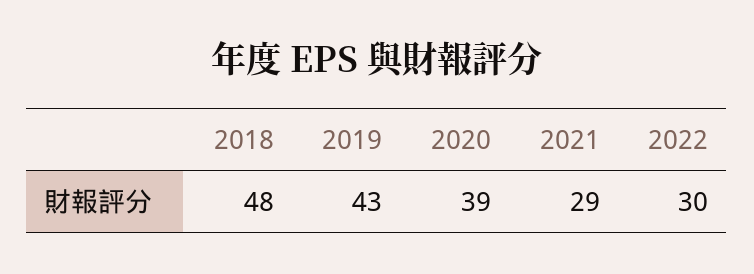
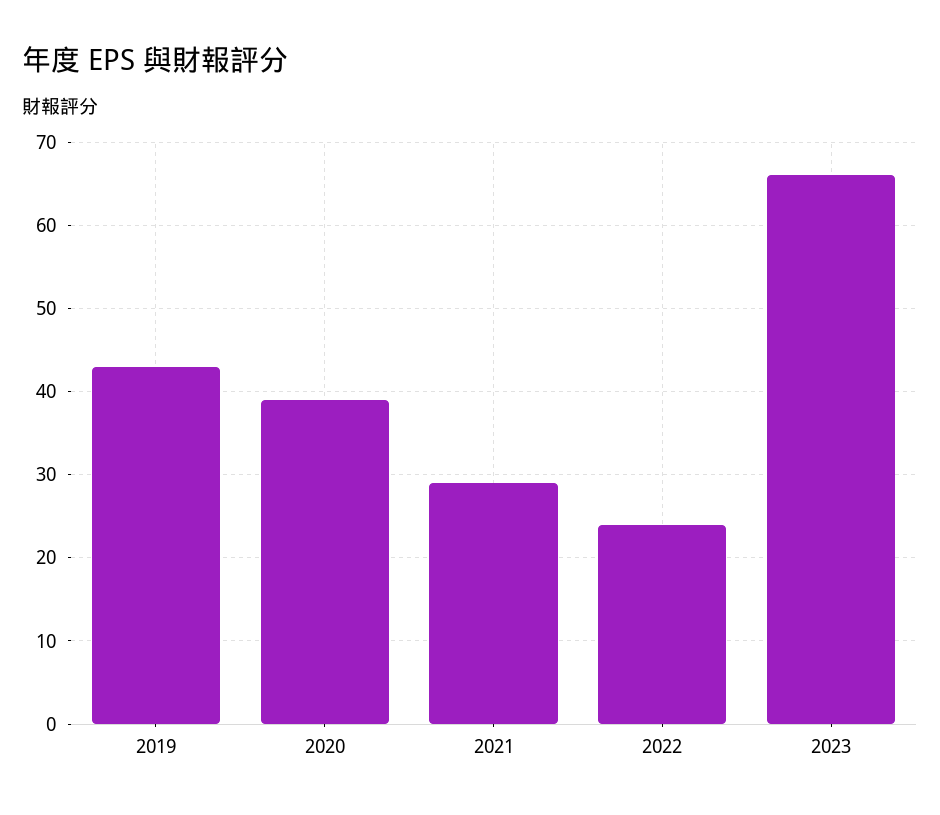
2018: 48 -> none
2022: 30 -> 24
2023: none -> 66

